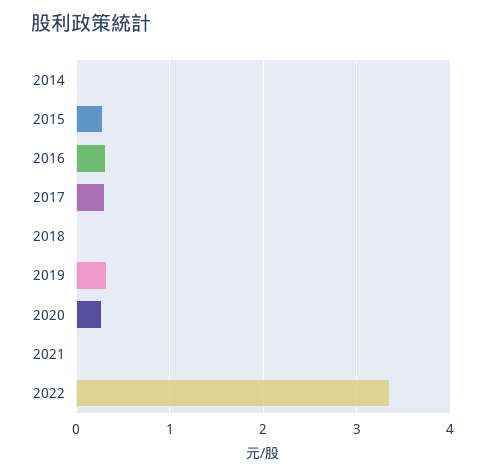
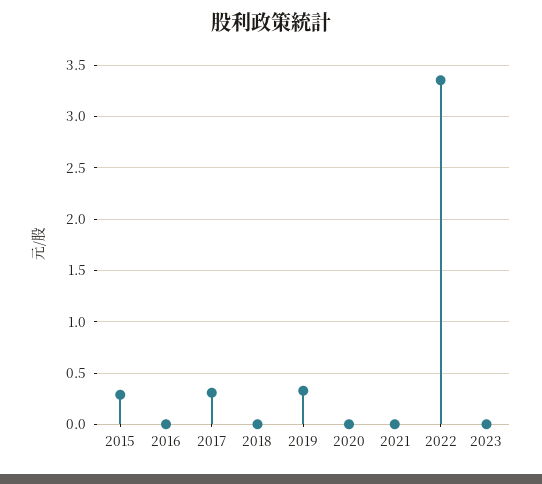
2014: 0 -> none
2016: 0.3 -> 0
2020: 0.3 -> 0
2023: none -> 0

